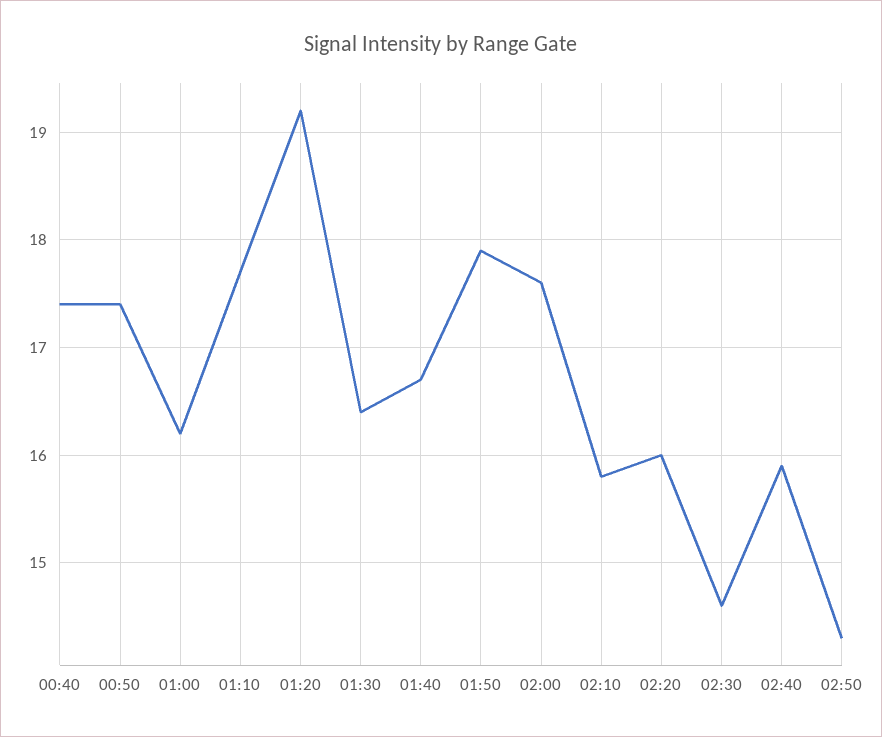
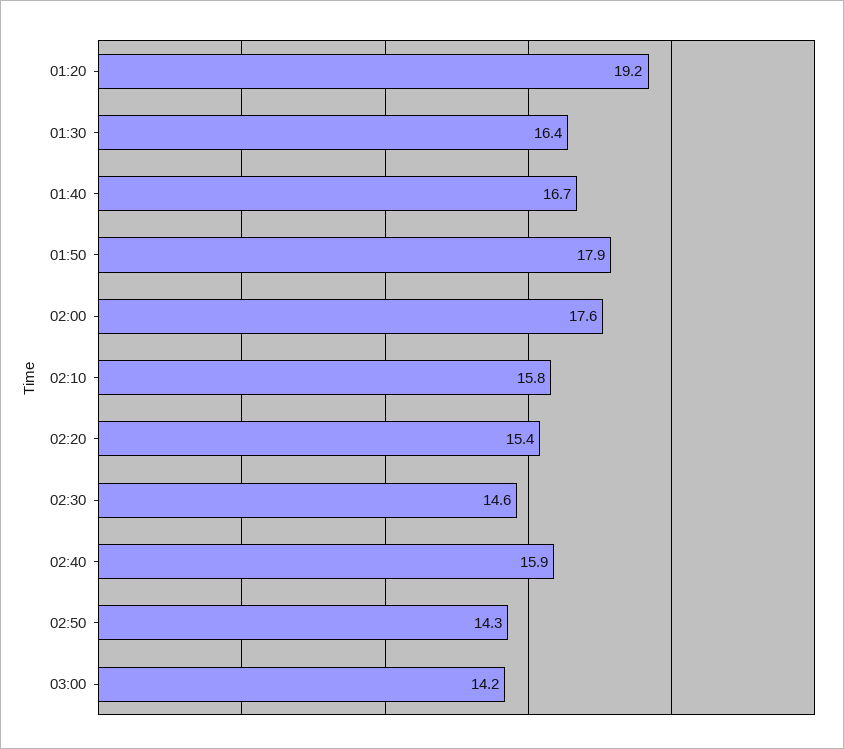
00:40: 17.4 -> none
00:50: 17.4 -> none
01:00: 16.2 -> none
01:10: 17.7 -> none
02:20: 16 -> 15.4
03:00: none -> 14.2

